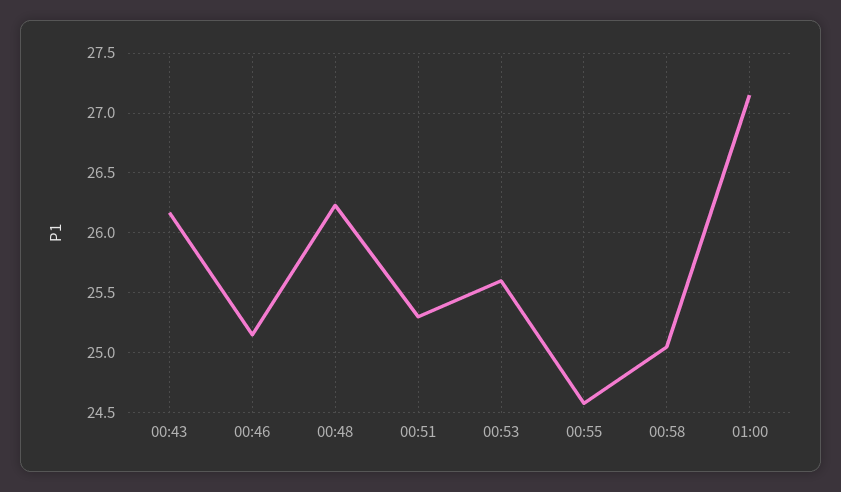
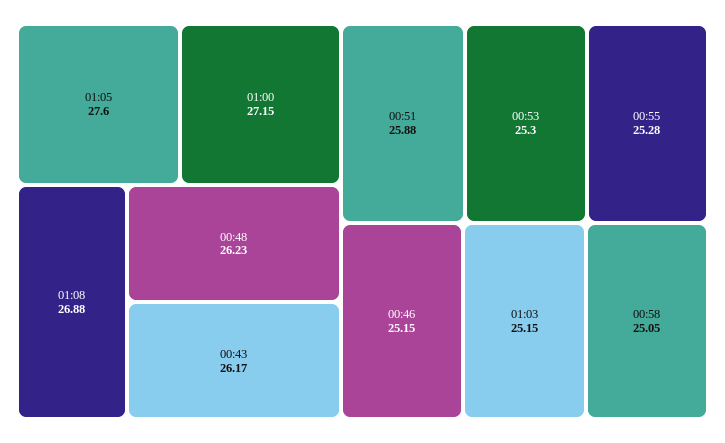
00:51: 25.3 -> 25.88
00:53: 25.6 -> 25.3
00:55: 24.6 -> 25.28
01:05: none -> 27.6
01:08: none -> 26.88
01:03: none -> 25.15

